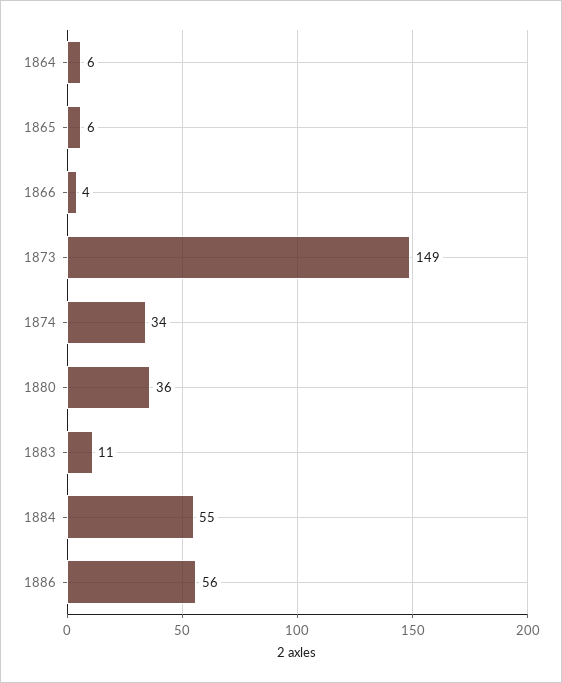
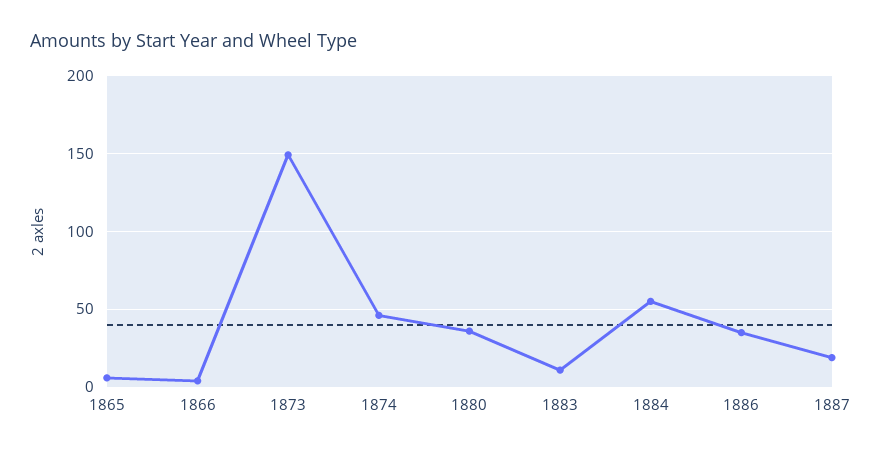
1864: 6 -> none
1874: 34 -> 45
1886: 56 -> 35
1887: none -> 20

